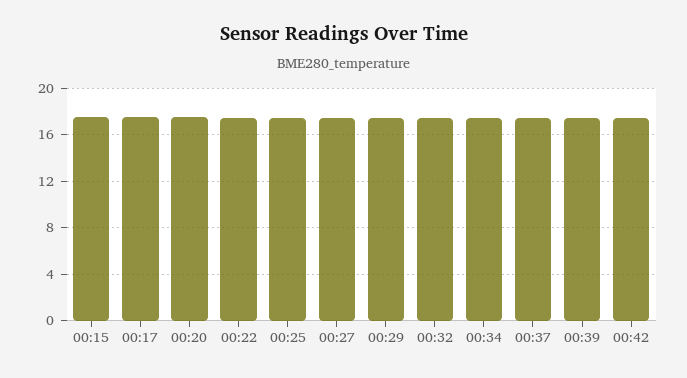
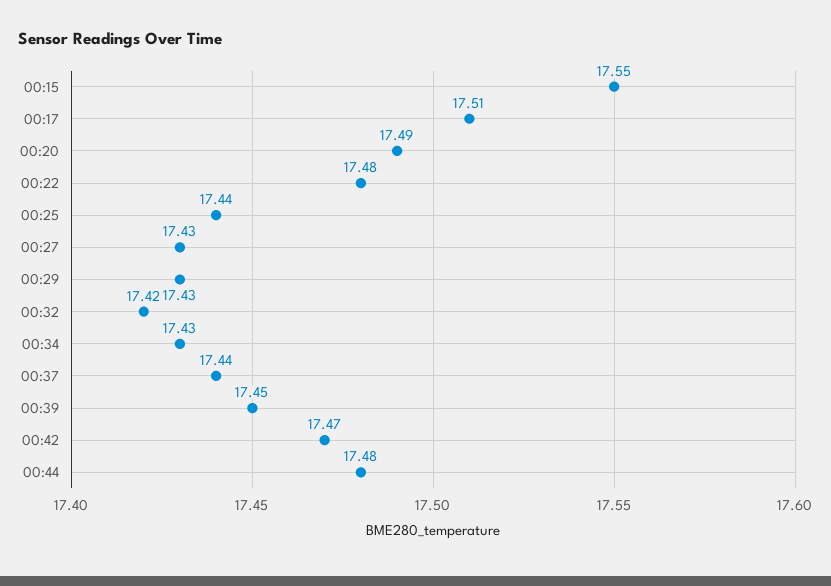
00:44: none -> 17.48

